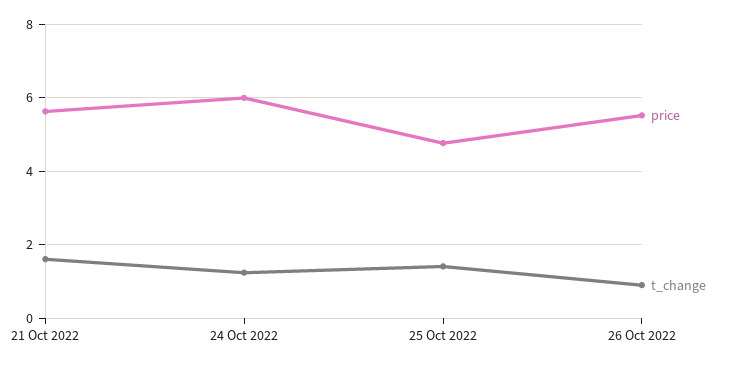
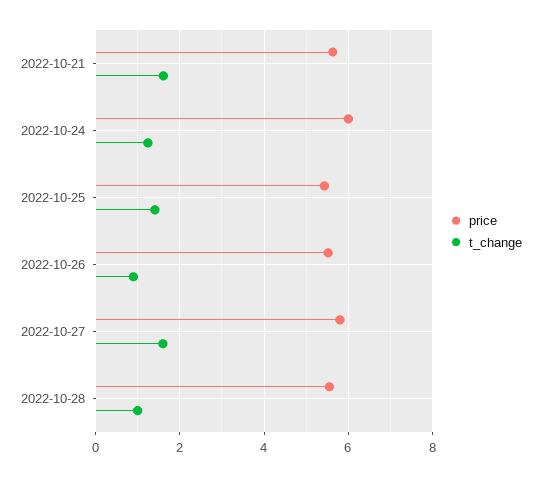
price, 25 Oct 2022: 4.8 -> 5.4
price, 2022-10-27: none -> 5.8
t_change, 2022-10-27: none -> 1.6
price, 2022-10-28: none -> 5.6
t_change, 2022-10-28: none -> 1

